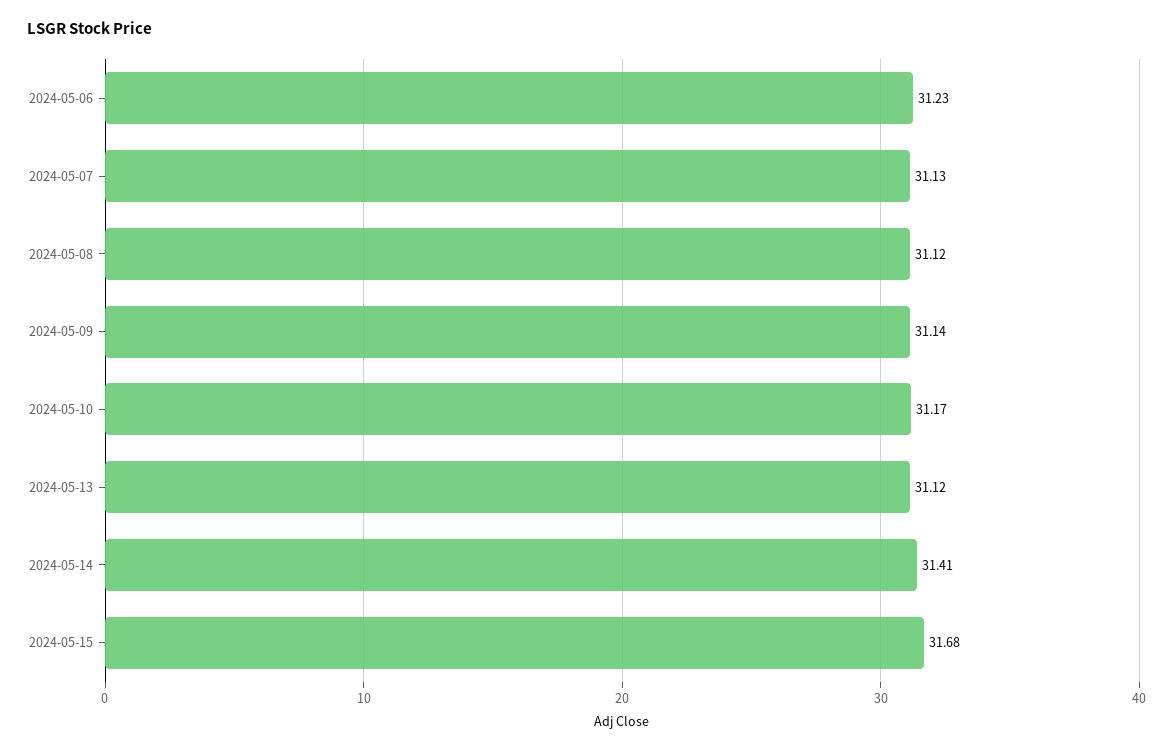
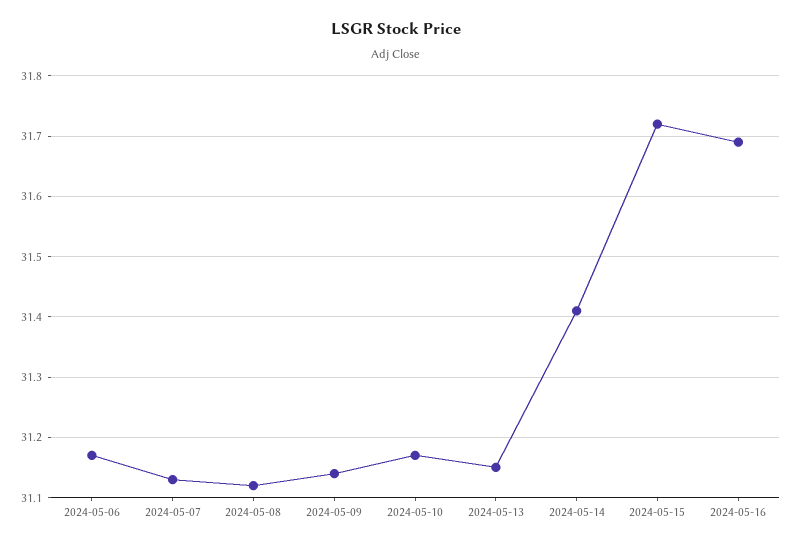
2024-05-06: 31.23 -> 31.17
2024-05-13: 31.12 -> 31.15
2024-05-15: 31.68 -> 31.72
2024-05-16: none -> 31.69

